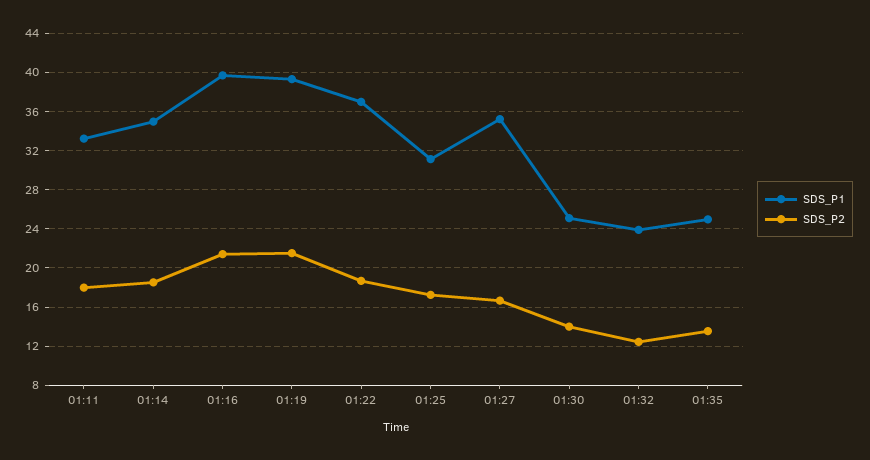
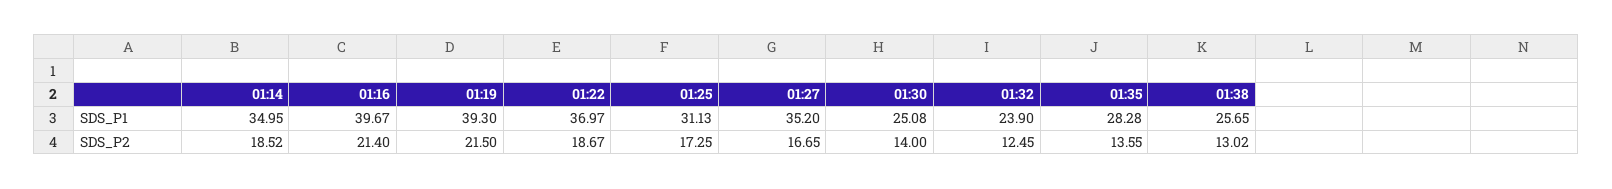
SDS_P1, 01:11: 33 -> none
SDS_P2, 01:11: 18 -> none
SDS_P1, 01:35: 25 -> 28.28
SDS_P1, 01:38: none -> 25.65
SDS_P2, 01:38: none -> 13.02

